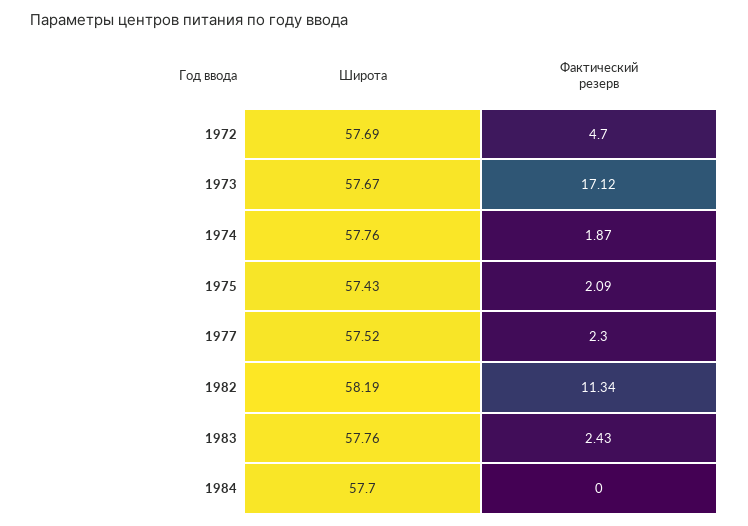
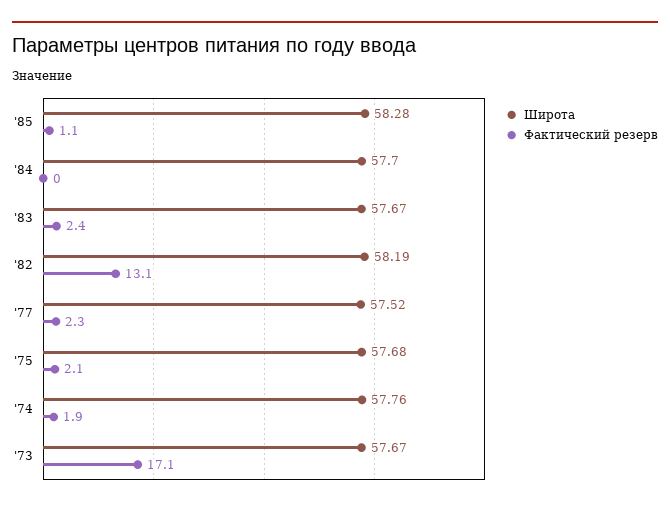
Широта, 1972: 57.69 -> none
Фактический резерв, 1972: 4.7 -> none
Широта, 1975: 57.43 -> 57.68
Фактический резерв, 1982: 11.34 -> 13.1
Широта, 1983: 57.76 -> 57.67
Широта, '85: none -> 58.28
Фактический резерв, '85: none -> 1.1

